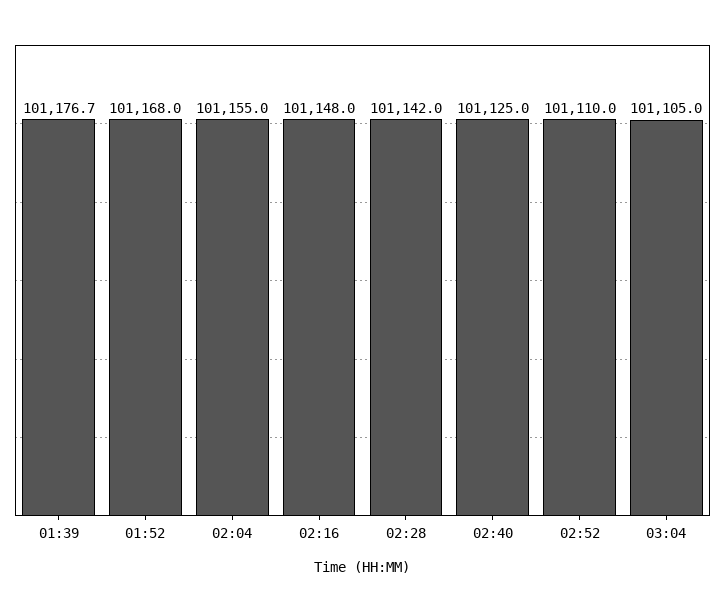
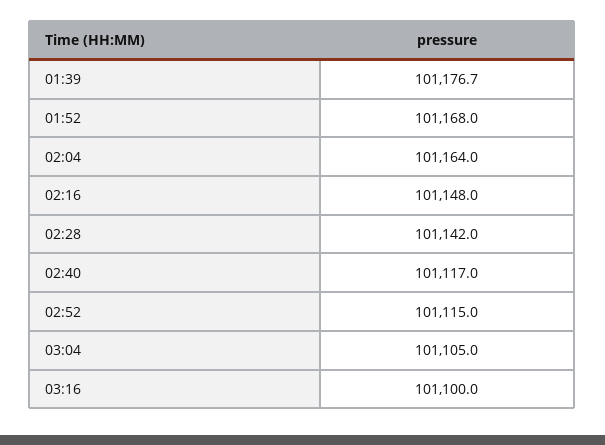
02:04: 101155 -> 101164
02:40: 101125 -> 101117
02:52: 101110 -> 101115
03:16: none -> 101100

